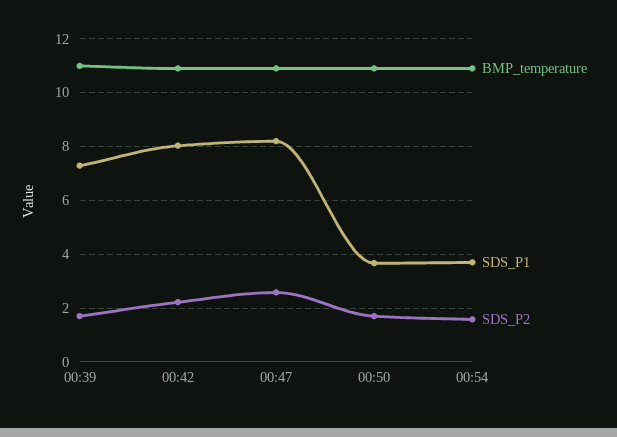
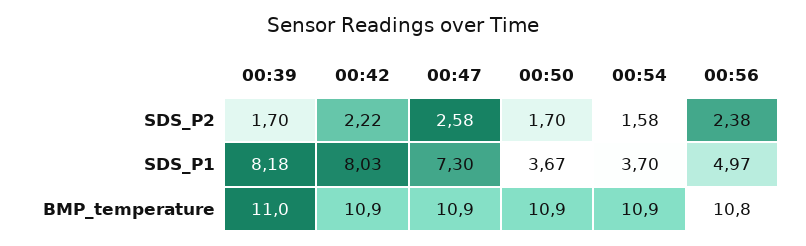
SDS_P1, 00:39: 7.25 -> 8.18
SDS_P1, 00:47: 8.25 -> 7.3
SDS_P2, 00:56: none -> 2.38
SDS_P1, 00:56: none -> 4.97
BMP_temperature, 00:56: none -> 10.8

